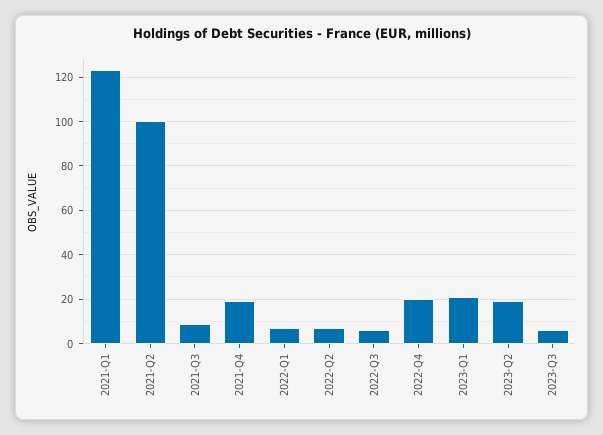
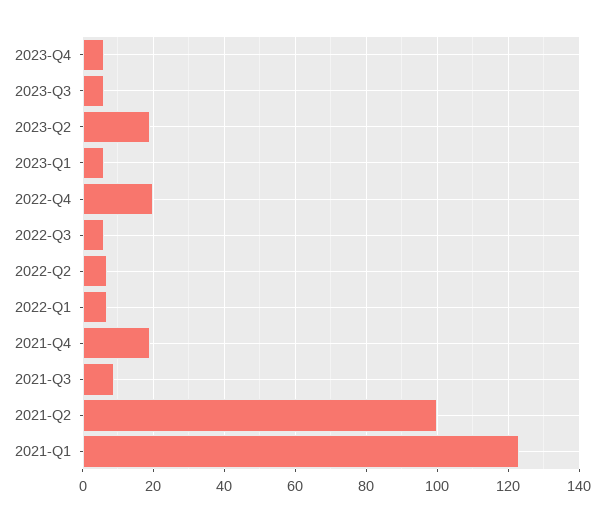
2023-Q1: 20 -> 5
2023-Q4: none -> 5

